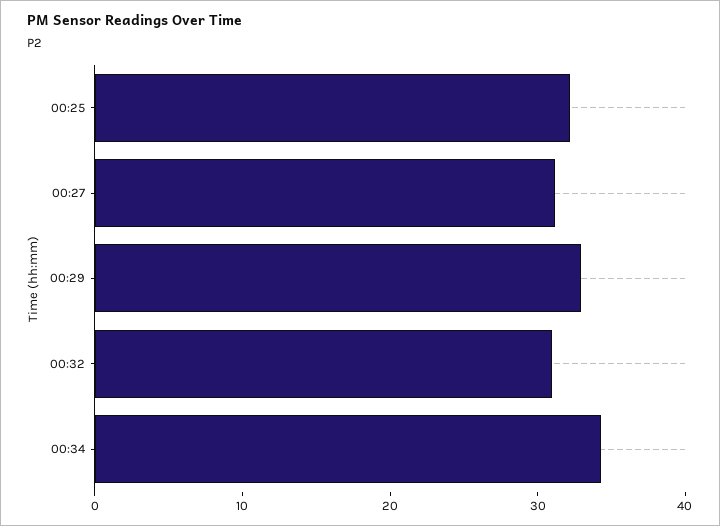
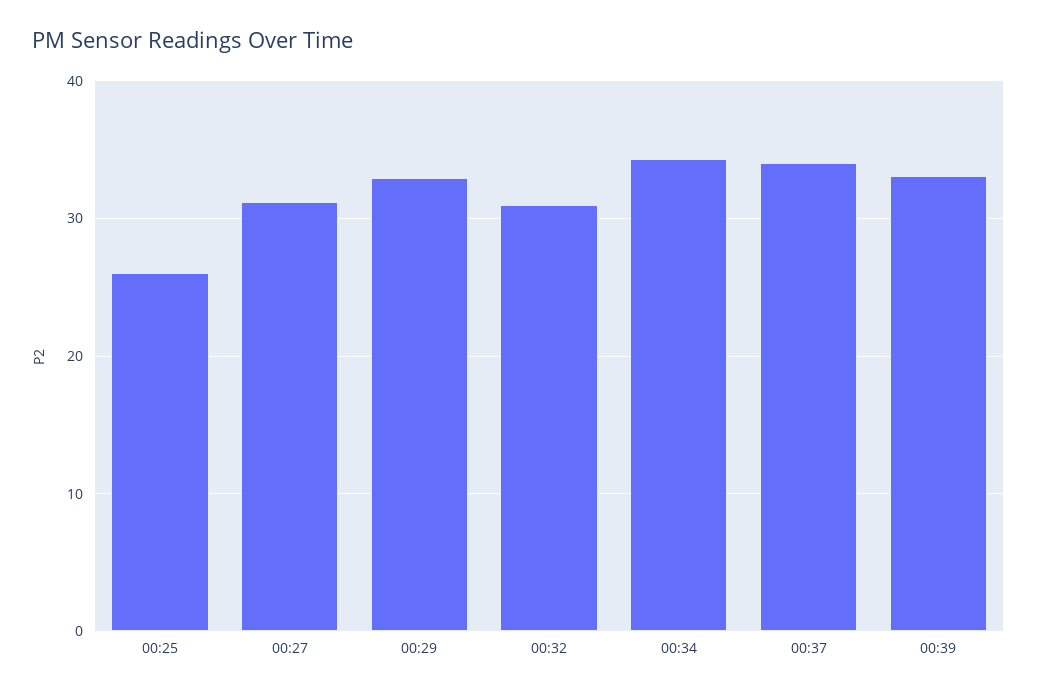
00:25: 32 -> 26
00:37: none -> 34
00:39: none -> 33

